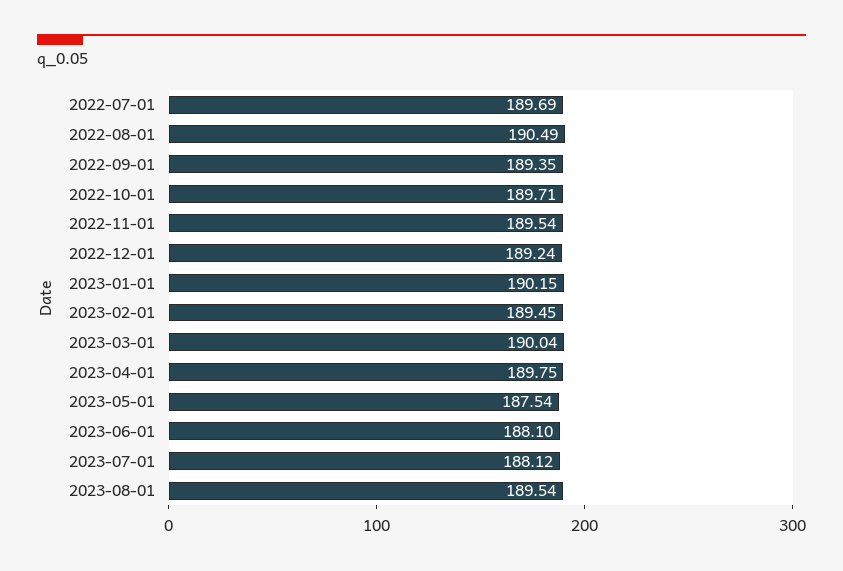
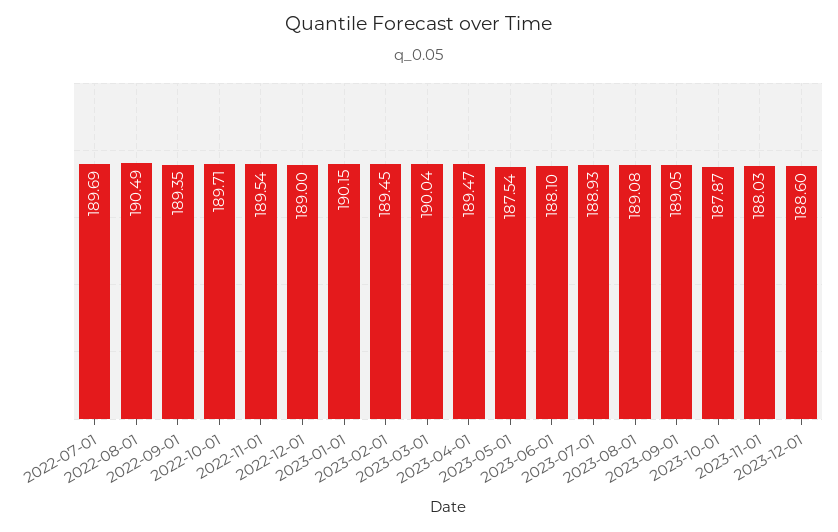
2022-12-01: 189.24 -> 189
2023-04-01: 189.75 -> 189.47
2023-07-01: 188.12 -> 188.93
2023-08-01: 189.54 -> 189.08
2023-09-01: none -> 189.05
2023-10-01: none -> 187.87
2023-11-01: none -> 188.03
2023-12-01: none -> 188.6

